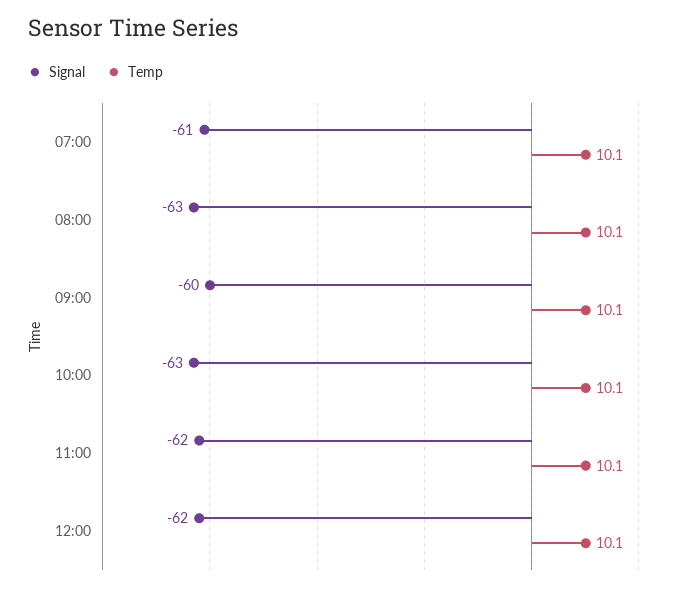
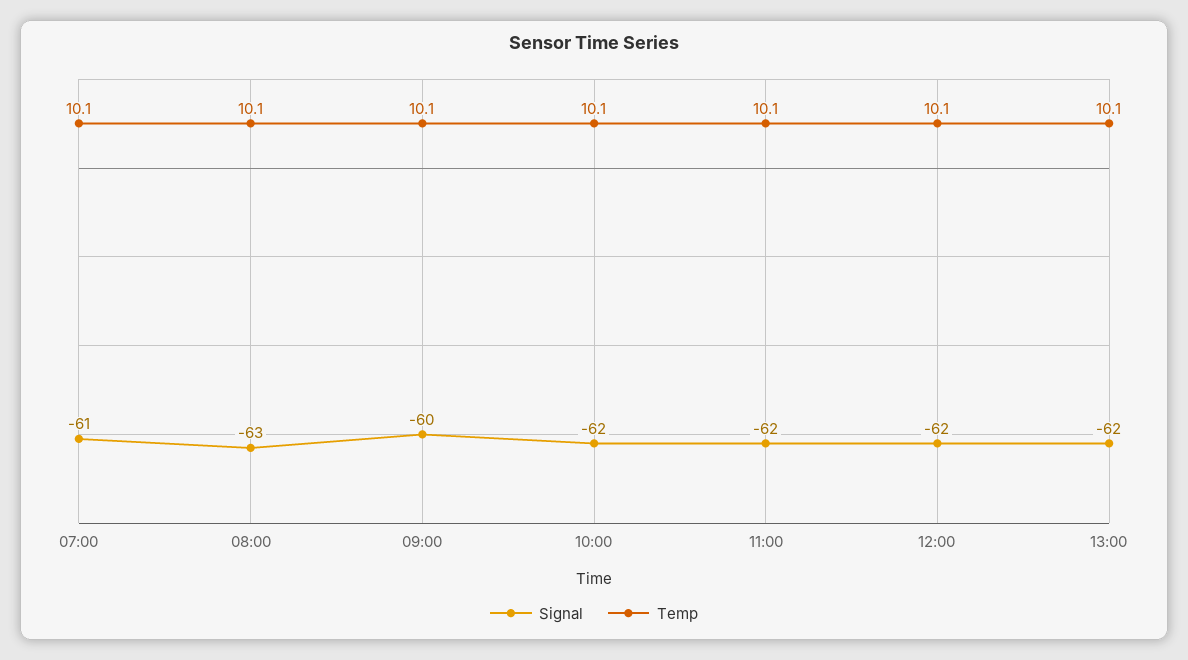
Signal, 10:00: -63 -> -62
Signal, 13:00: none -> -62
Temp, 13:00: none -> 10.1

